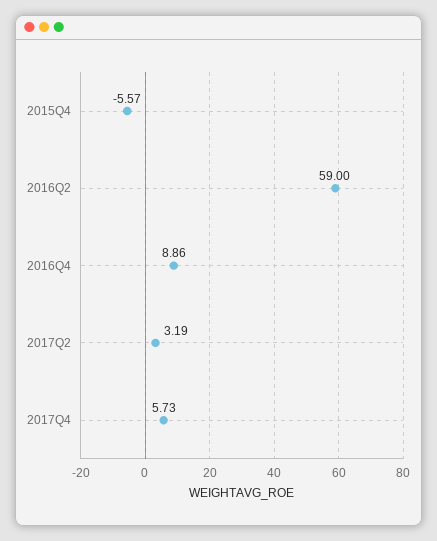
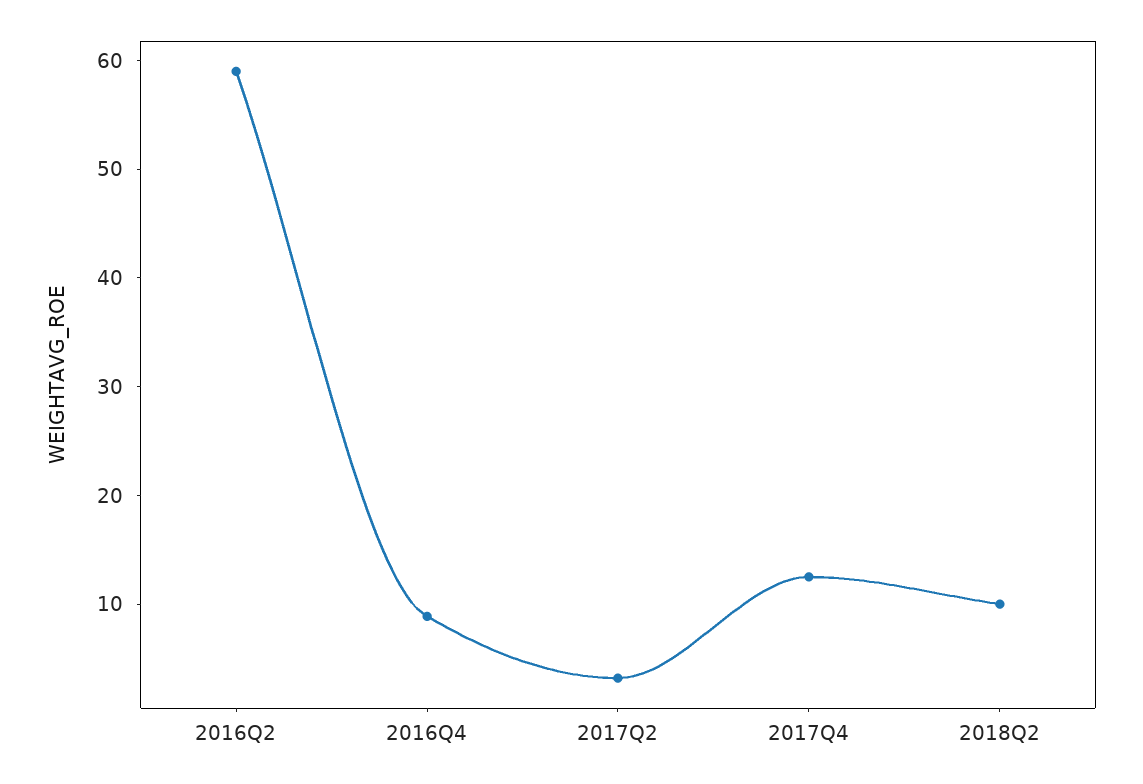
2015Q4: -5.57 -> none
2017Q4: 5.73 -> 12
2018Q2: none -> 10

